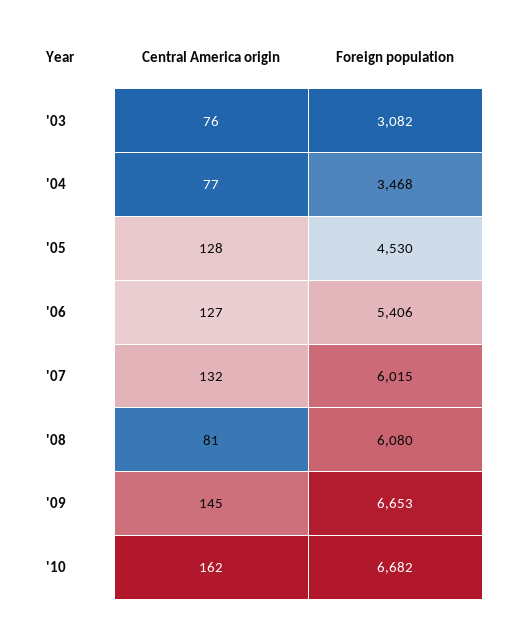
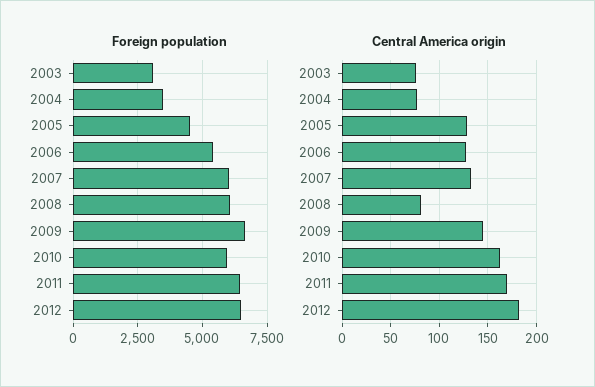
Foreign population, '10: 6682 -> 6000
Foreign population, 2011: none -> 6500
Foreign population, 2012: none -> 6500
Central America origin, 2011: none -> 170
Central America origin, 2012: none -> 180

